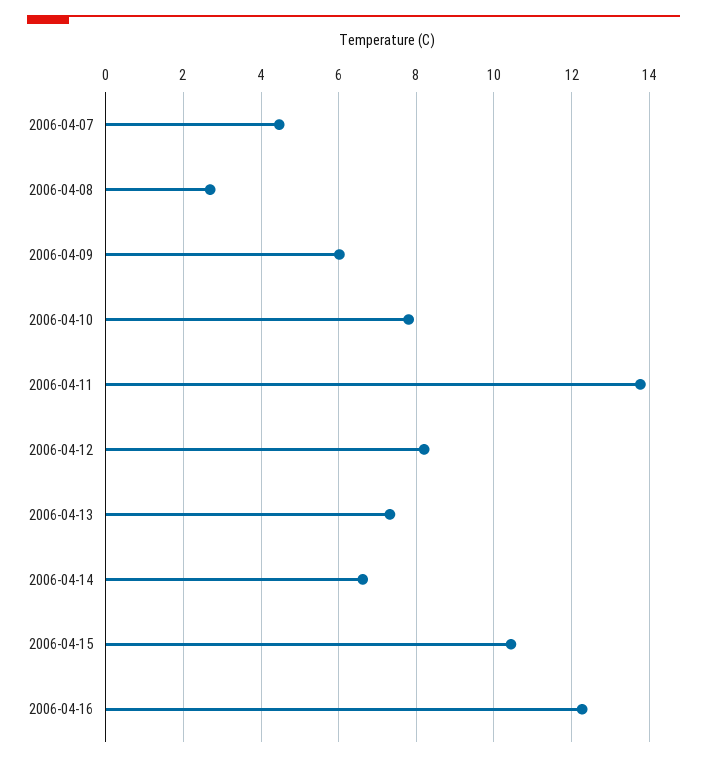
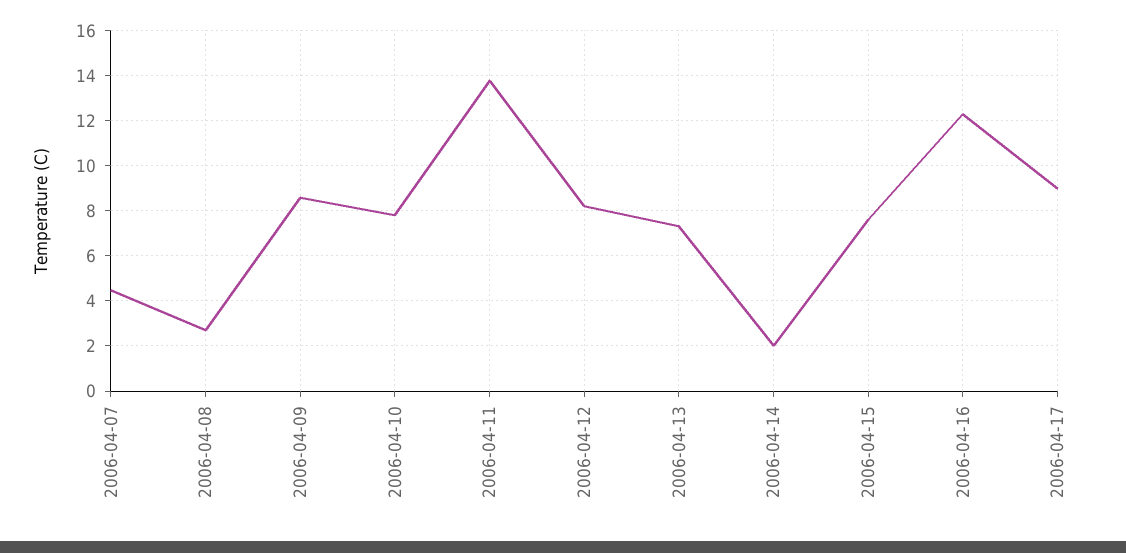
2006-04-09: 6 -> 8.5
2006-04-14: 6.6 -> 2
2006-04-15: 10.4 -> 7.5
2006-04-17: none -> 9

